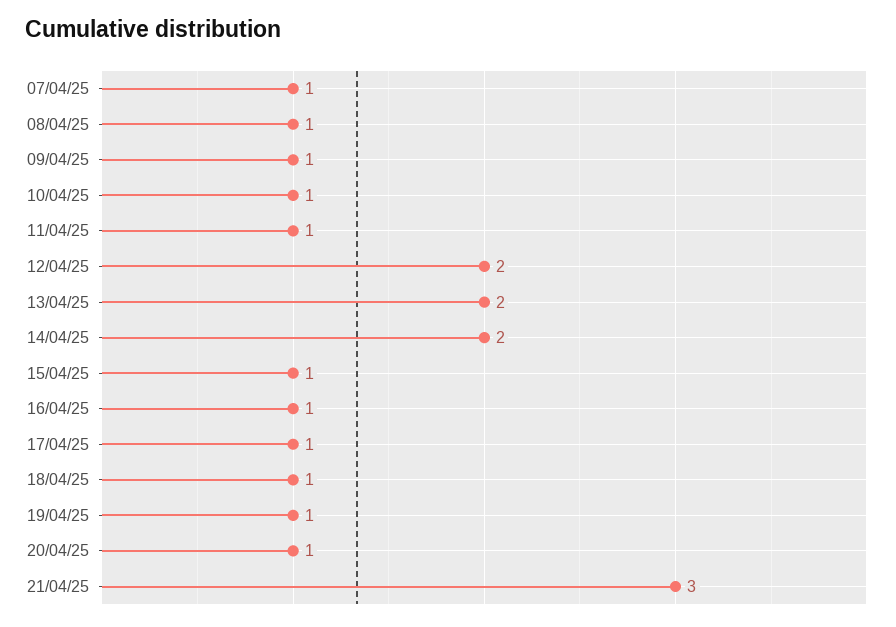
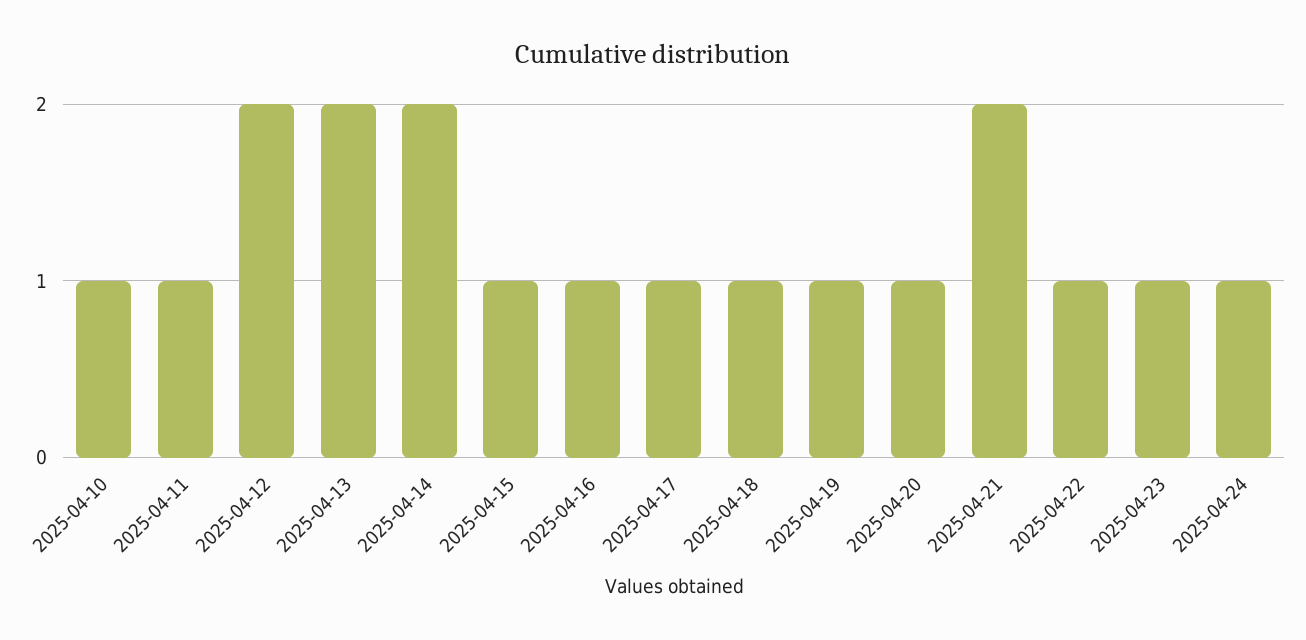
07/04/25: 1 -> none
08/04/25: 1 -> none
09/04/25: 1 -> none
21/04/25: 3 -> 2
2025-04-22: none -> 1
2025-04-23: none -> 1
2025-04-24: none -> 1

